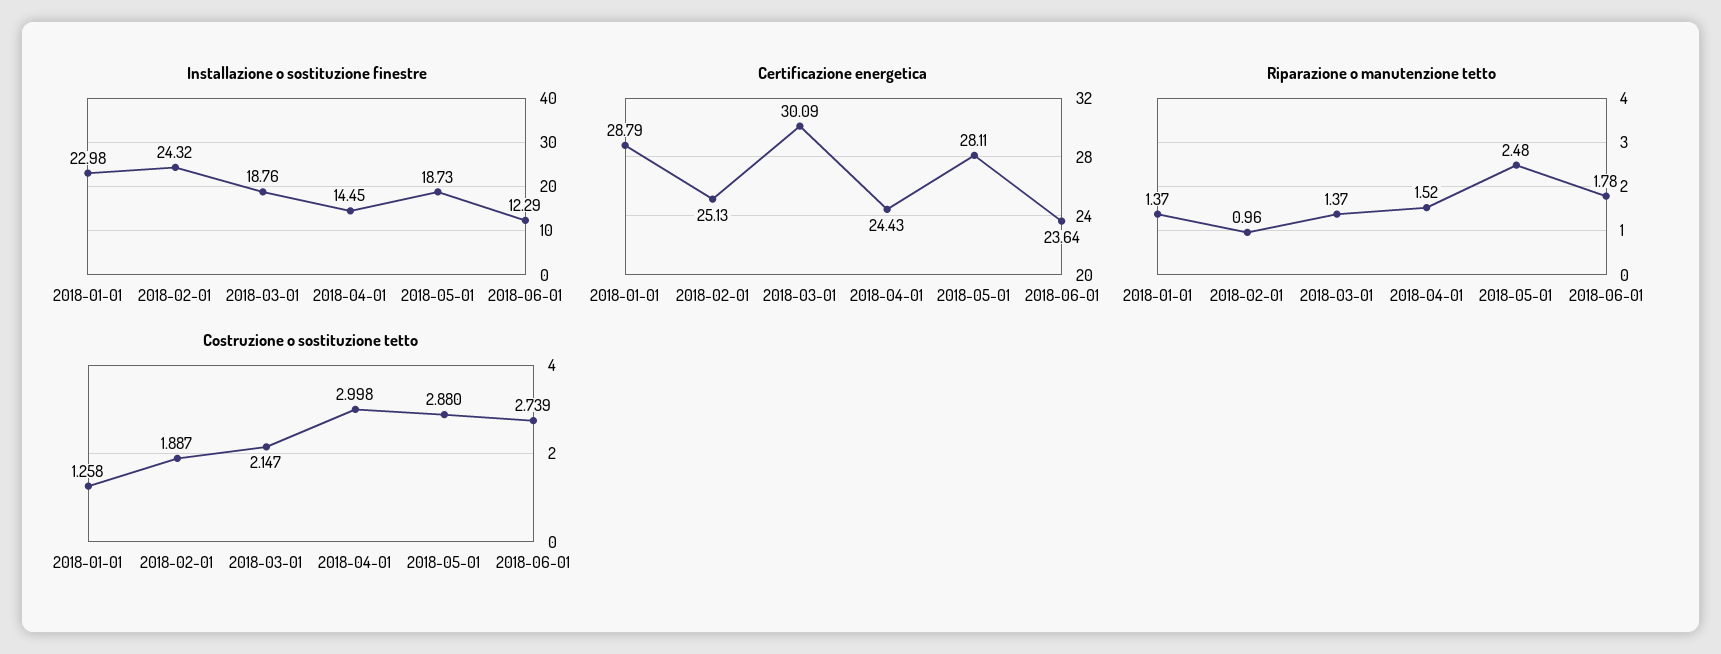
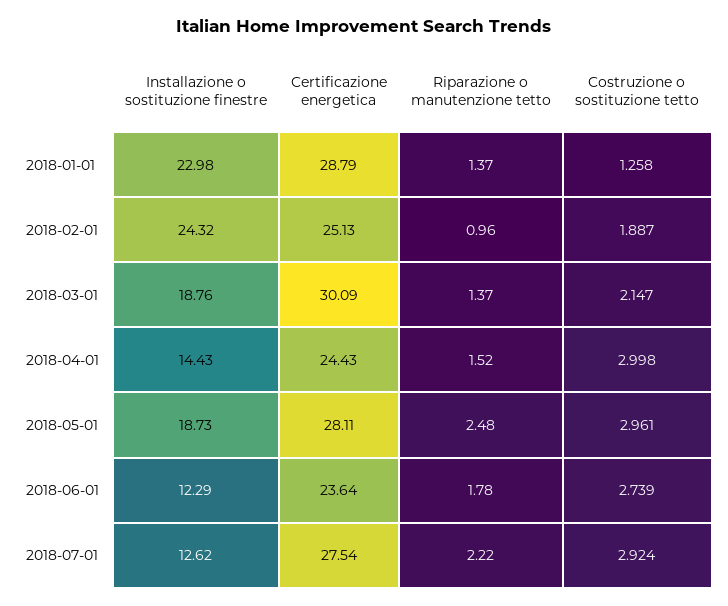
Installazione o sostituzione finestre, 2018-04-01: 14.45 -> 14.43
Costruzione o sostituzione tetto, 2018-05-01: 2.88 -> 2.961
Installazione o sostituzione finestre, 2018-07-01: none -> 12.62
Certificazione energetica, 2018-07-01: none -> 27.54
Riparazione o manutenzione tetto, 2018-07-01: none -> 2.22
Costruzione o sostituzione tetto, 2018-07-01: none -> 2.924

